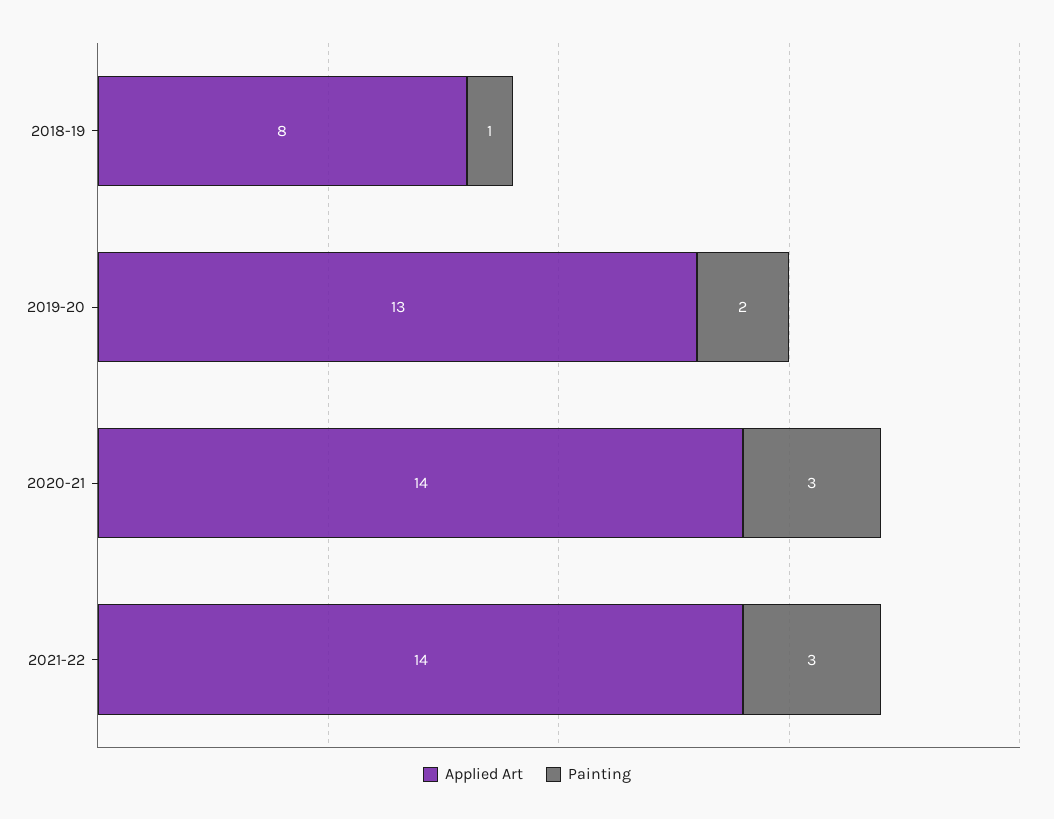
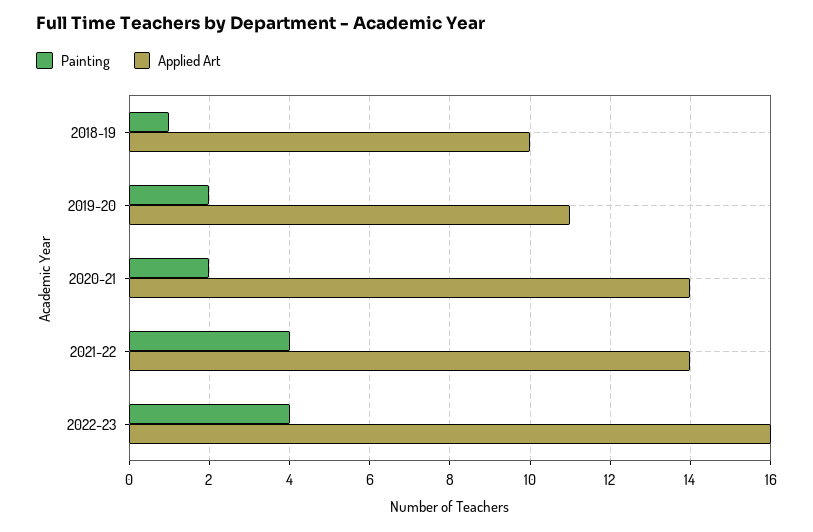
Applied Art, 2018-19: 8 -> 10
Applied Art, 2019-20: 13 -> 11
Painting, 2020-21: 3 -> 2
Painting, 2021-22: 3 -> 4
Painting, 2022-23: none -> 4
Applied Art, 2022-23: none -> 16

